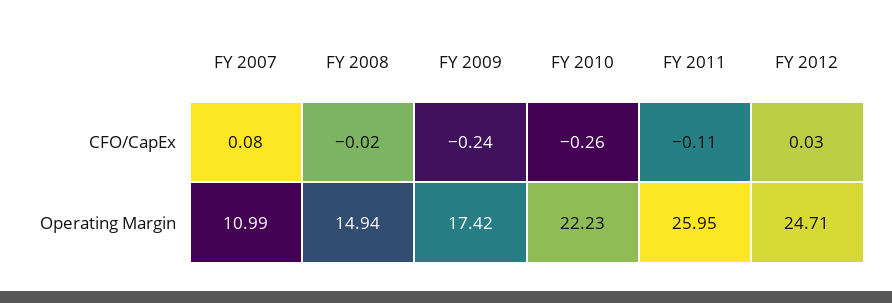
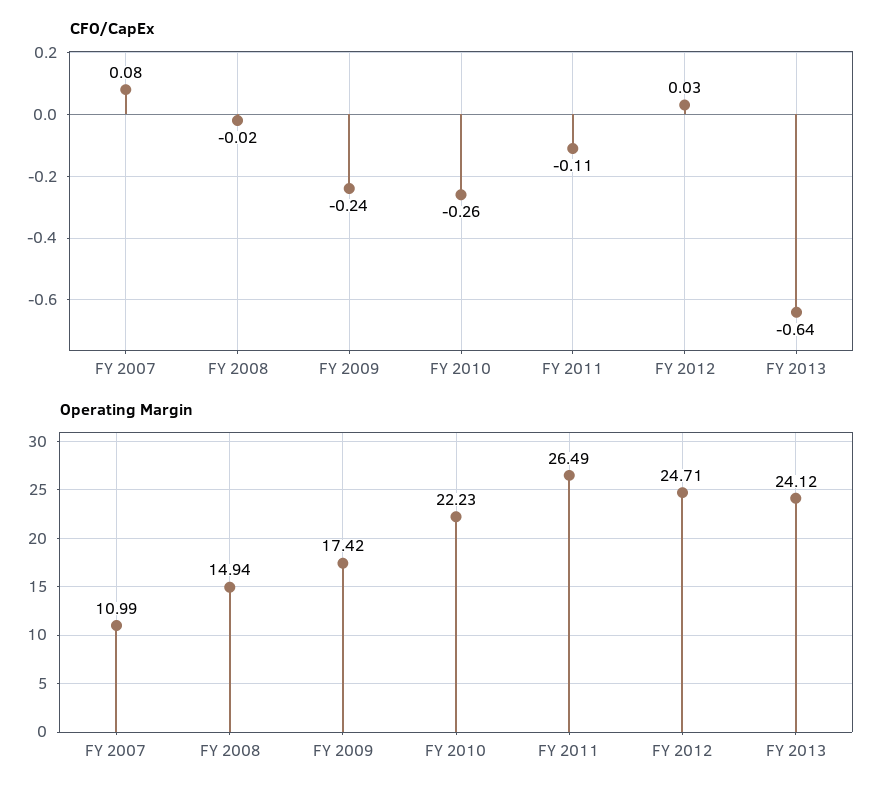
Operating Margin, FY 2011: 25.95 -> 26.49
CFO/CapEx, FY 2013: none -> -0.64
Operating Margin, FY 2013: none -> 24.12

